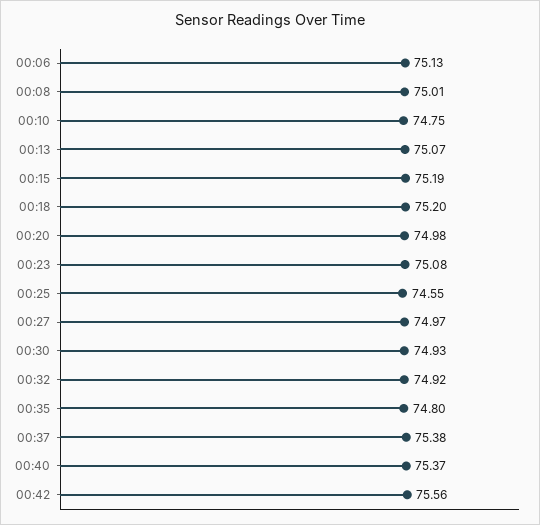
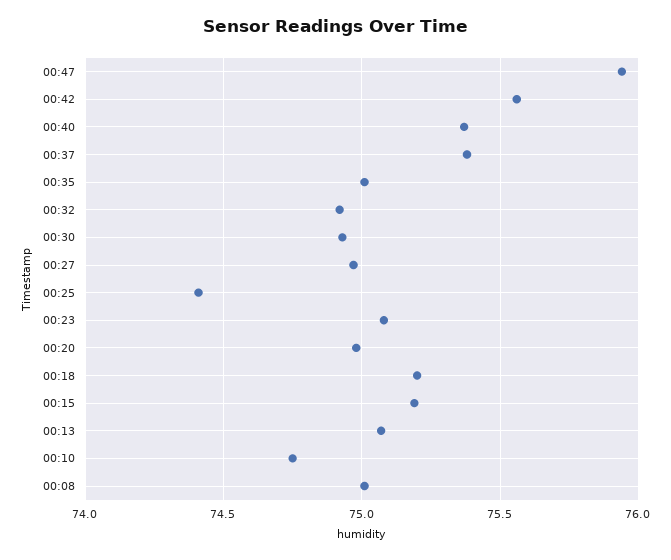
00:06: 75.13 -> none
00:25: 74.55 -> 74.4
00:35: 74.8 -> 75
00:47: none -> 75.95

